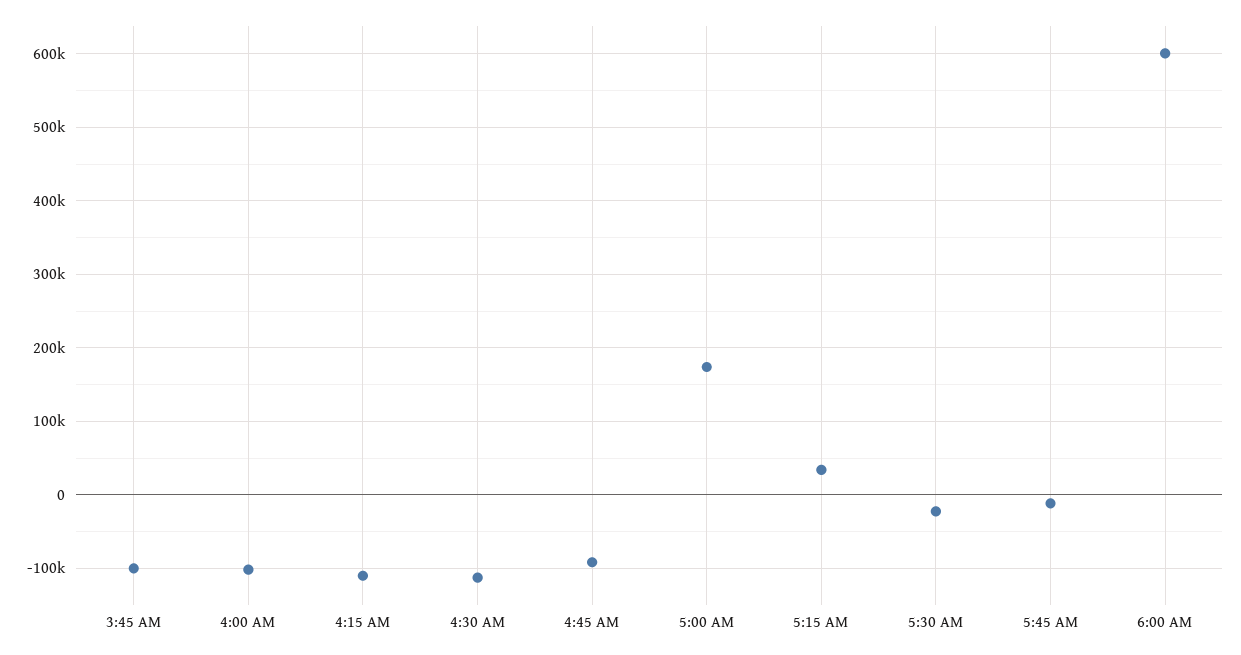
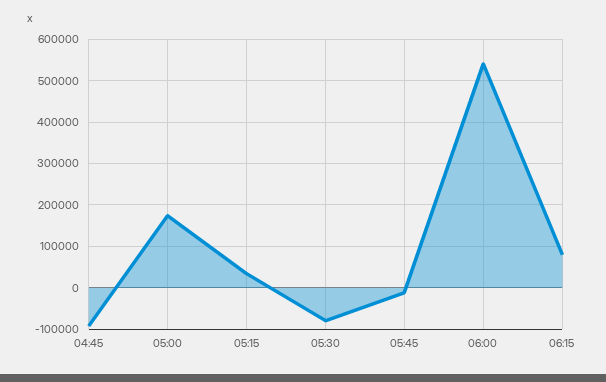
3:45 AM: -100000 -> none
4:00 AM: -100000 -> none
4:15 AM: -110000 -> none
4:30 AM: -110000 -> none
5:30 AM: -20000 -> -80000
6:00 AM: 600000 -> 540000
06:15: none -> 80000

